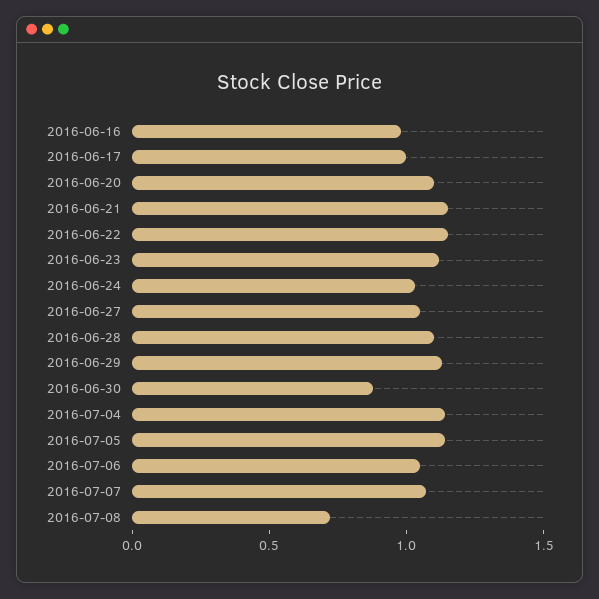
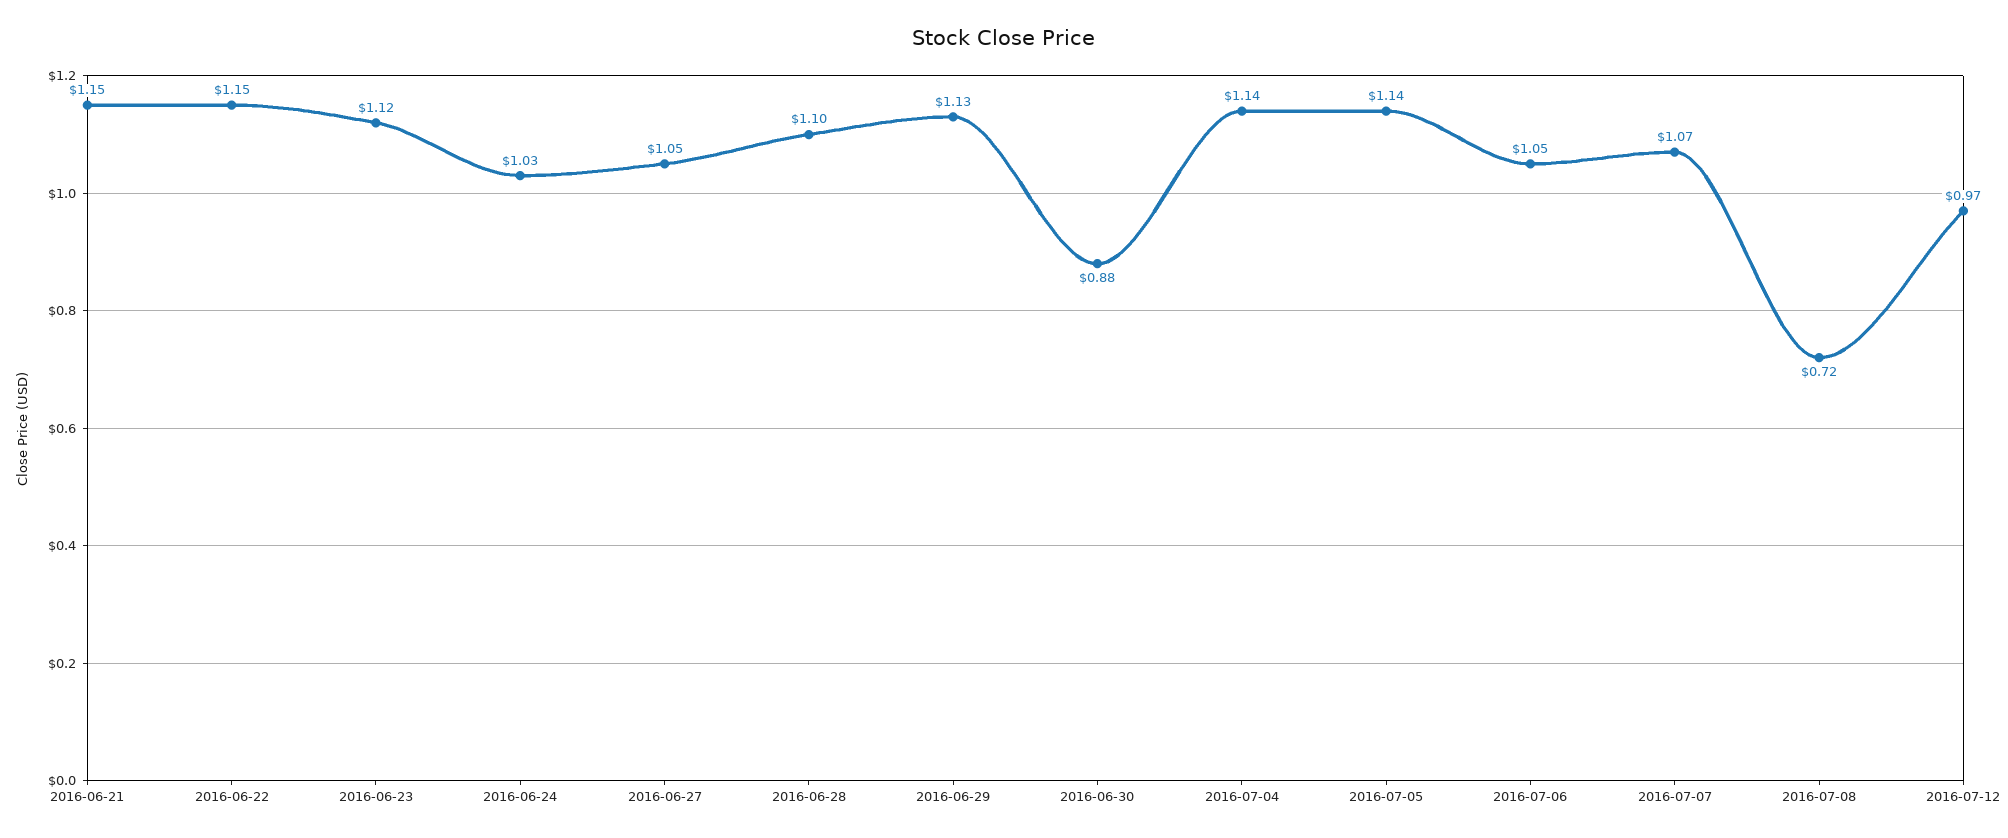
2016-06-16: 1 -> none
2016-06-17: 1 -> none
2016-06-20: 1.1 -> none
2016-07-12: none -> 0.97

